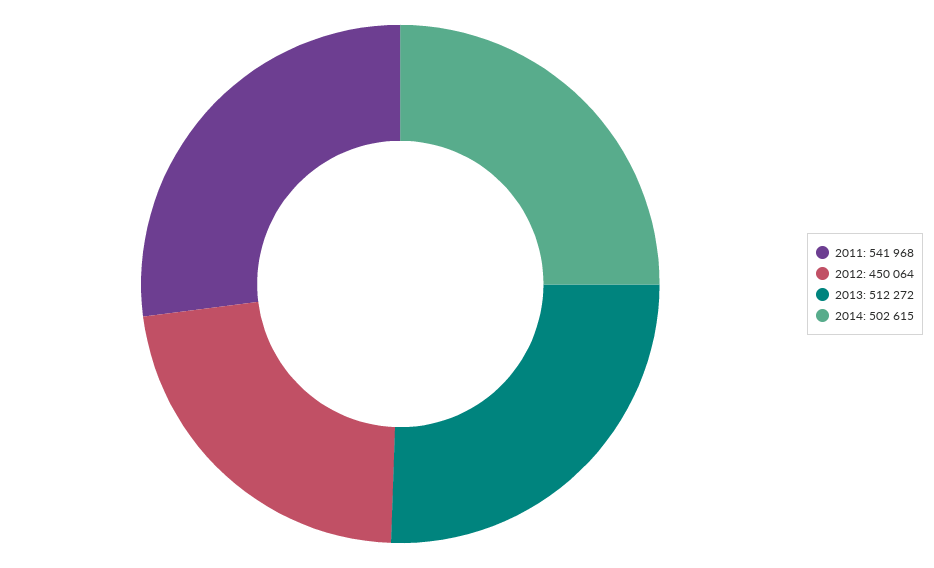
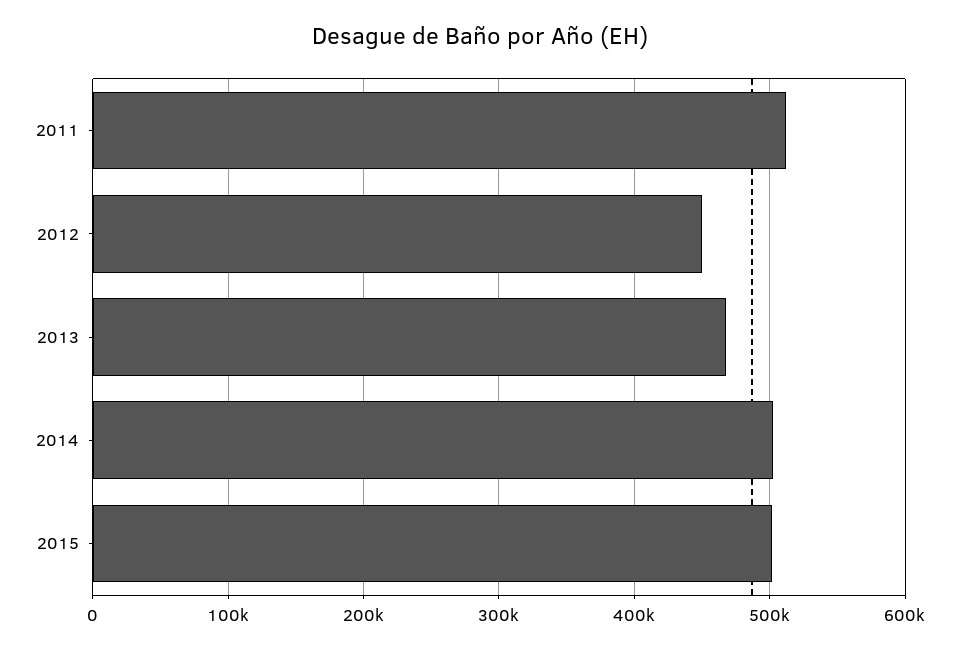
2011: 541968 -> 510000
2013: 512272 -> 470000
2015: none -> 500000

